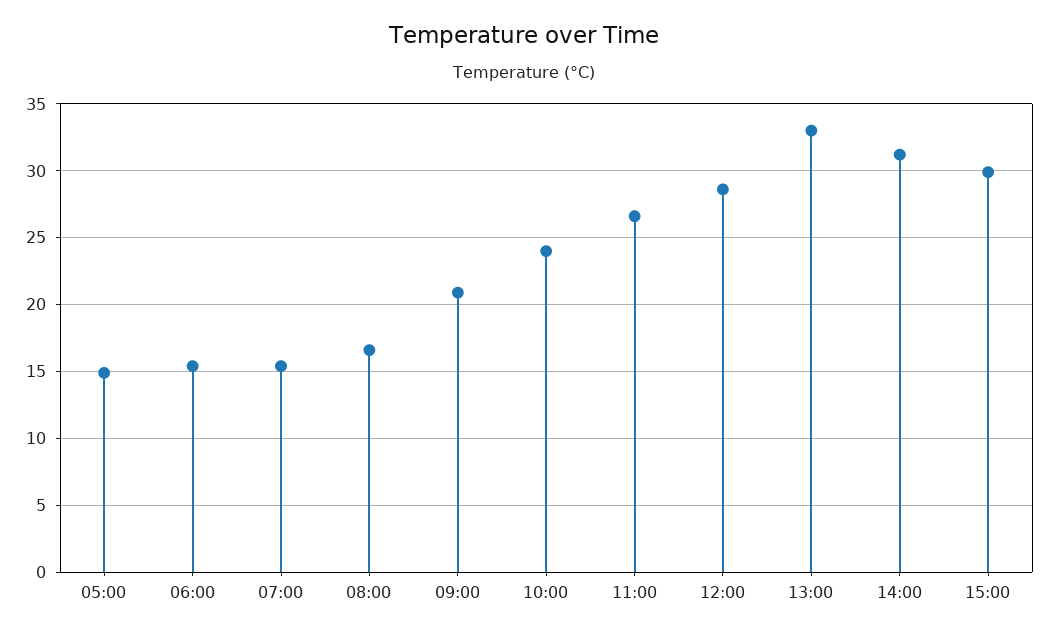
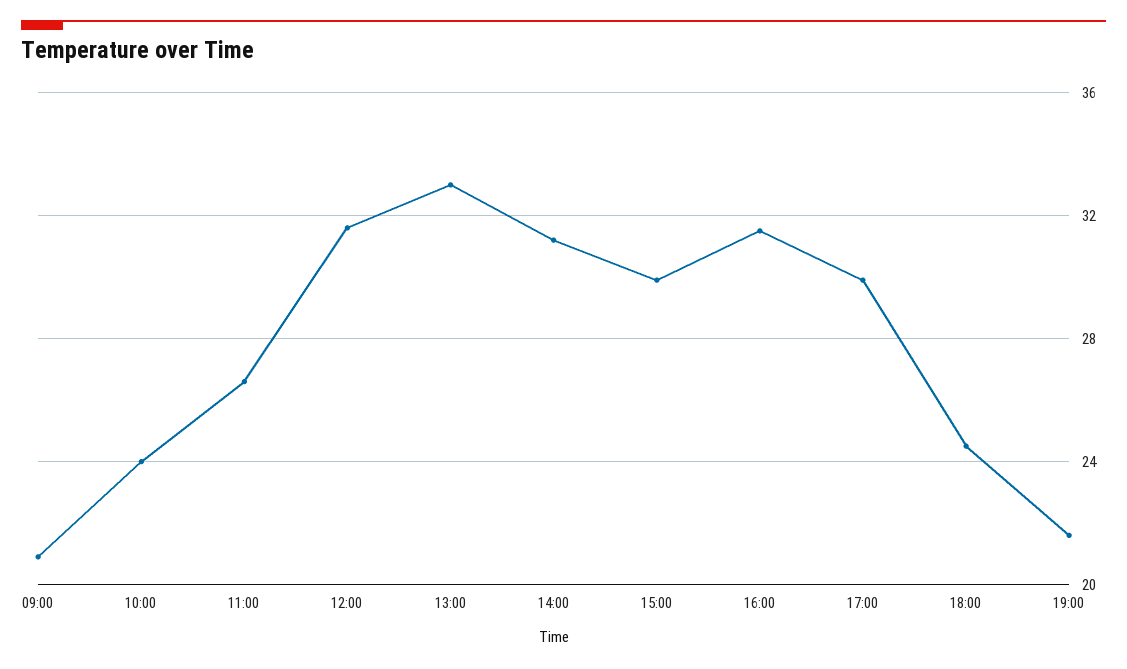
05:00: 15 -> none
06:00: 15.5 -> none
07:00: 15.5 -> none
08:00: 16.5 -> none
12:00: 28.5 -> 31.5
16:00: none -> 31.5
17:00: none -> 30
18:00: none -> 24.5
19:00: none -> 21.5

